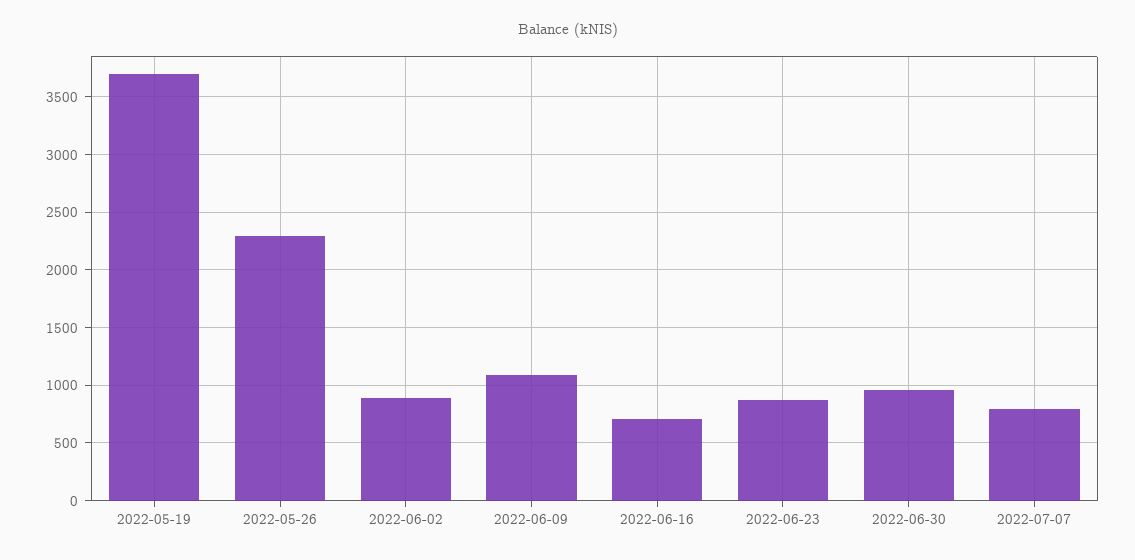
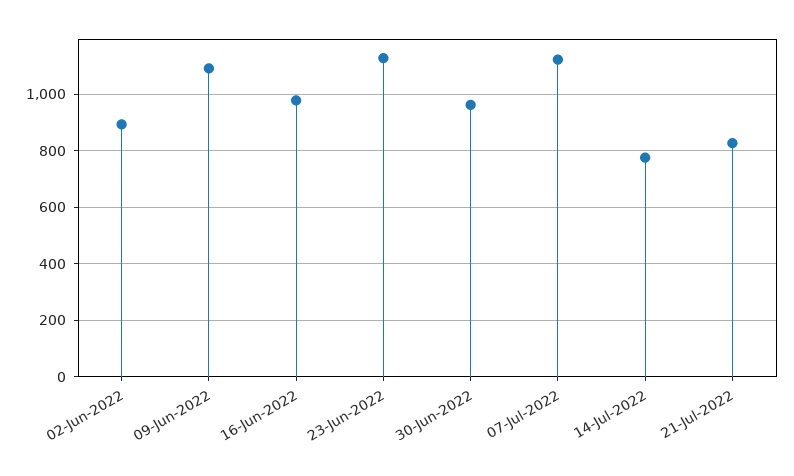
2022-05-19: 3700 -> none
2022-05-26: 2300 -> none
2022-06-16: 700 -> 975
2022-06-23: 900 -> 1125
2022-07-07: 800 -> 1125
14-Jul-2022: none -> 775
21-Jul-2022: none -> 825

